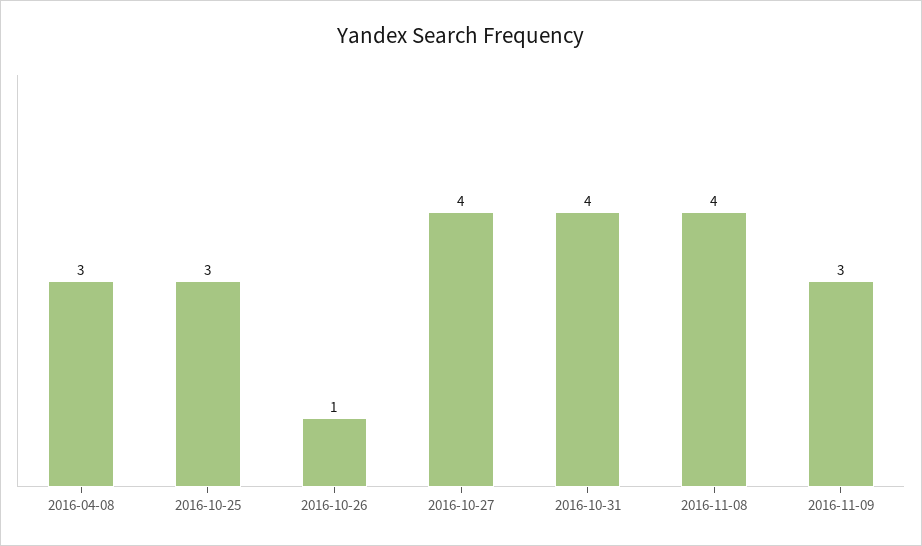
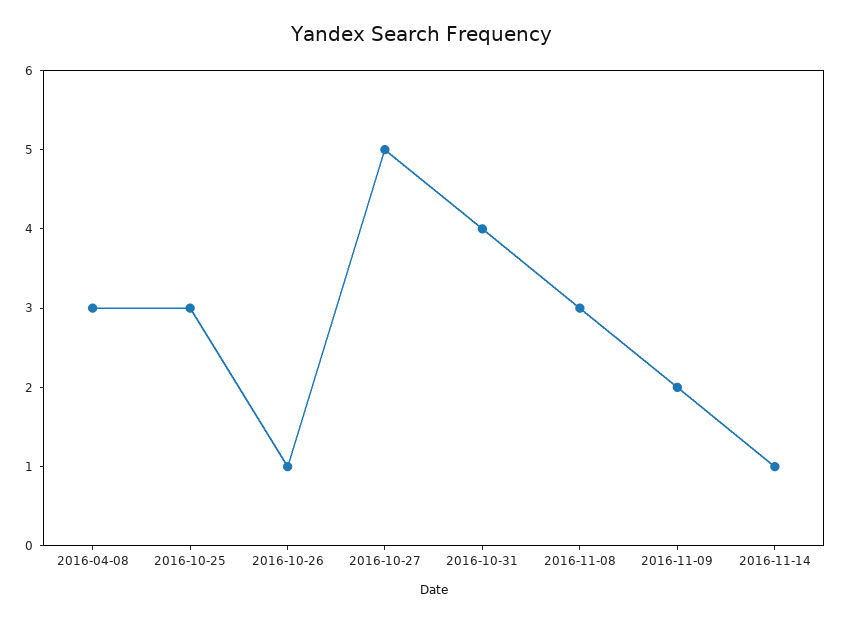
2016-10-27: 4 -> 5
2016-11-08: 4 -> 3
2016-11-09: 3 -> 2
2016-11-14: none -> 1

